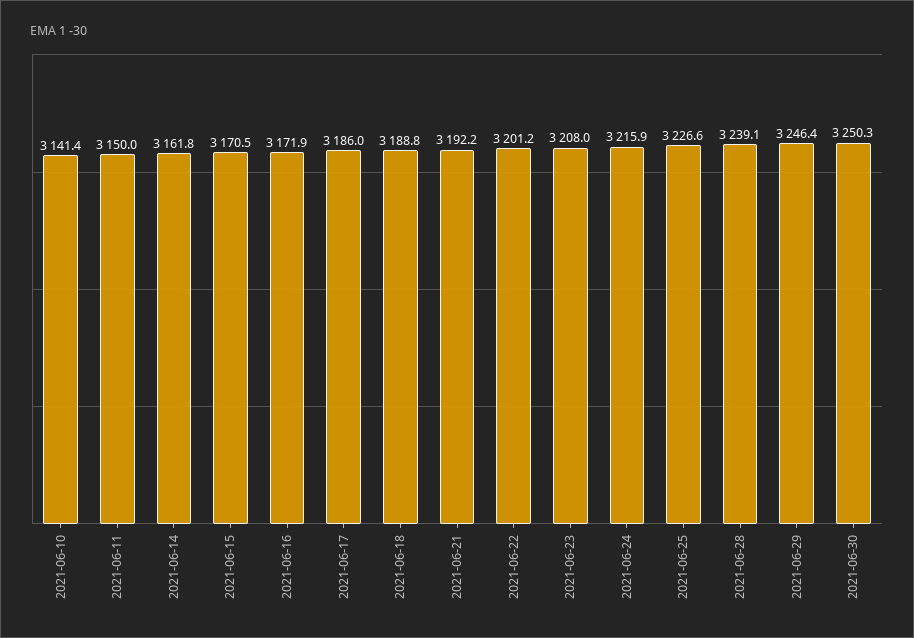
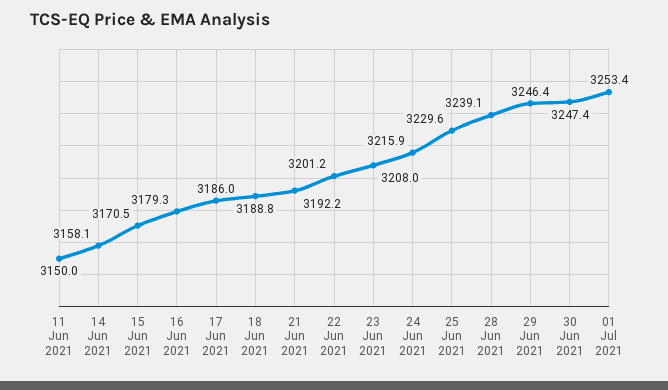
2021-06-10: 3141.4 -> none
2021-06-14: 3161.8 -> 3158.1
2021-06-16: 3171.9 -> 3179.3
2021-06-25: 3226.6 -> 3229.6
2021-06-30: 3250.3 -> 3247.4
01 Jul 2021: none -> 3253.4

